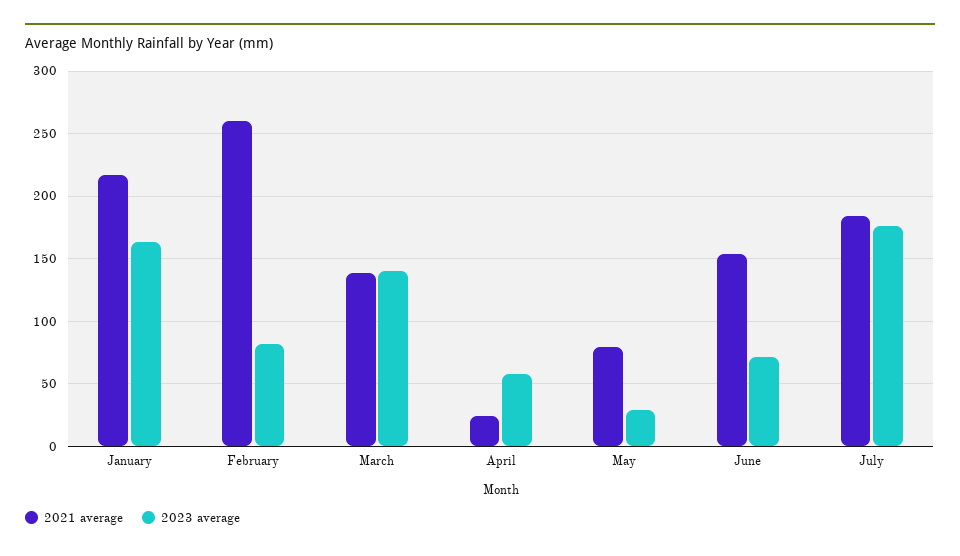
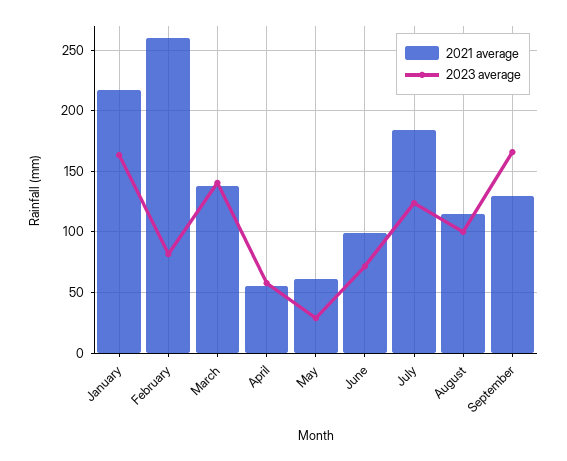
2021 average, April: 25 -> 55
2021 average, May: 80 -> 60
2021 average, June: 155 -> 100
2023 average, July: 175 -> 125
2021 average, August: none -> 115
2023 average, August: none -> 100
2021 average, September: none -> 130
2023 average, September: none -> 165

